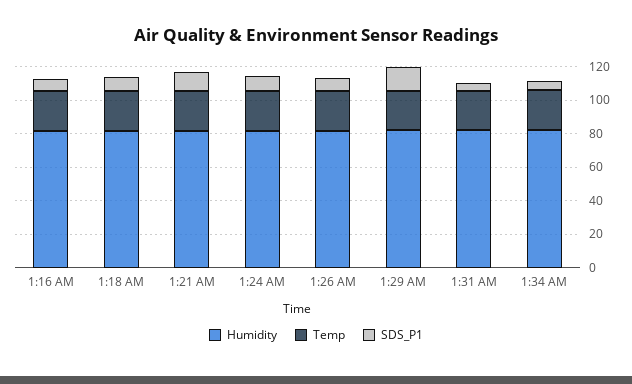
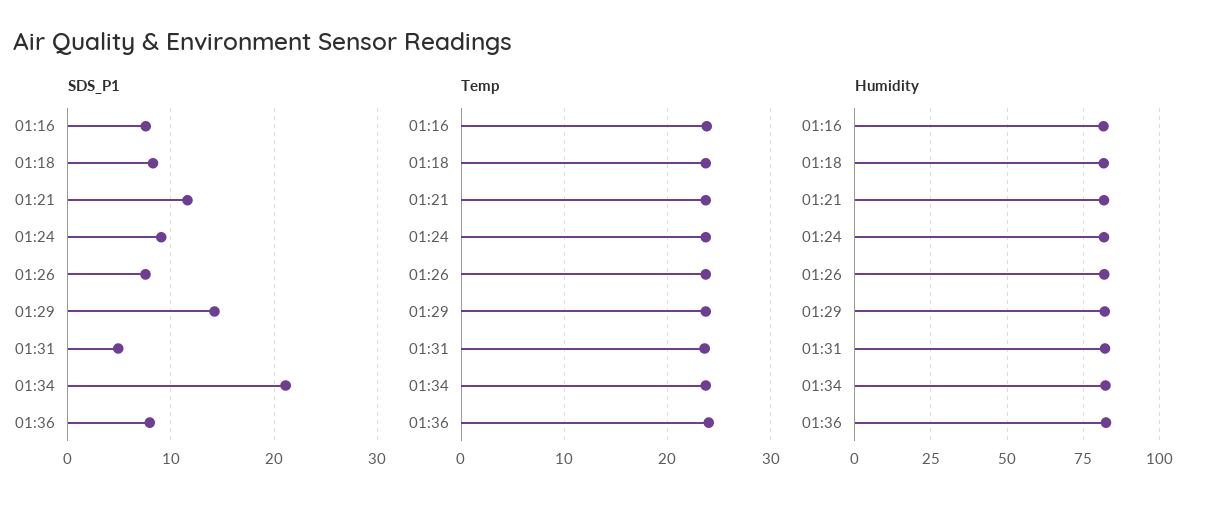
SDS_P1, 1:34 AM: 5 -> 21
SDS_P1, 01:36: none -> 8
Temp, 01:36: none -> 24
Humidity, 01:36: none -> 82.5

